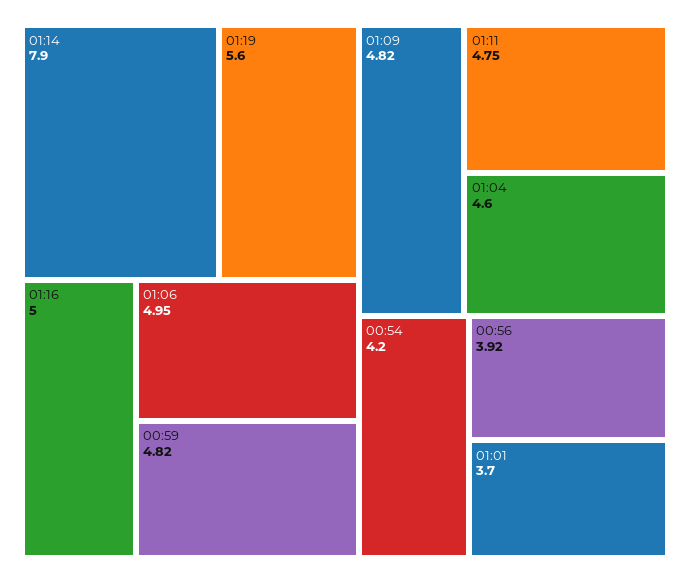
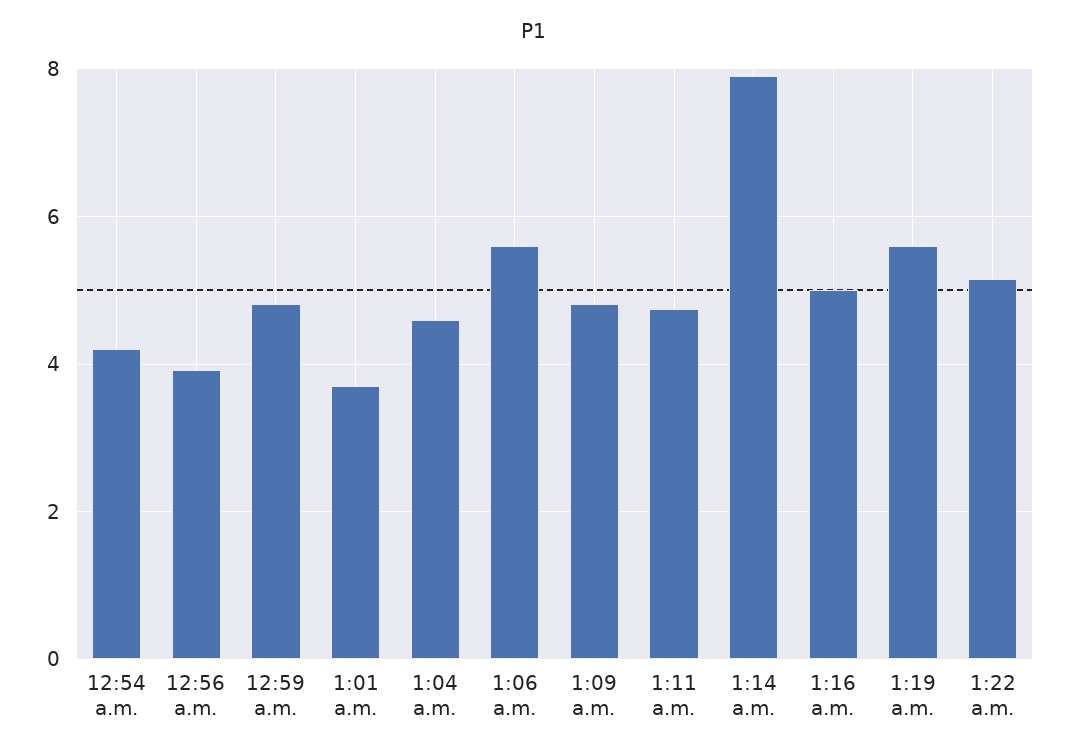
01:06: 4.95 -> 5.6
1:22 a.m.: none -> 5.2

